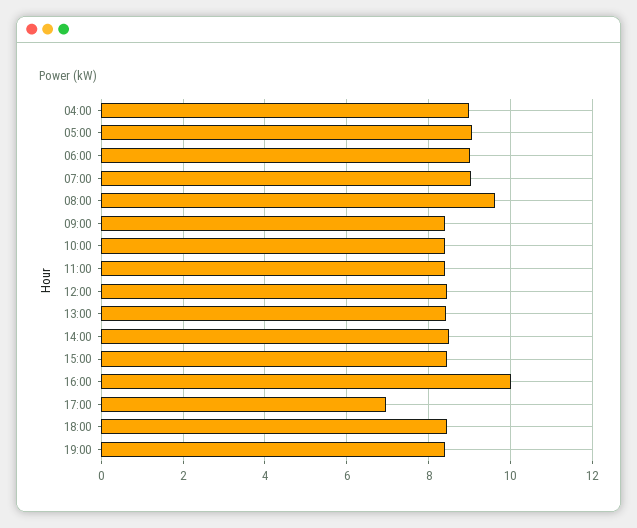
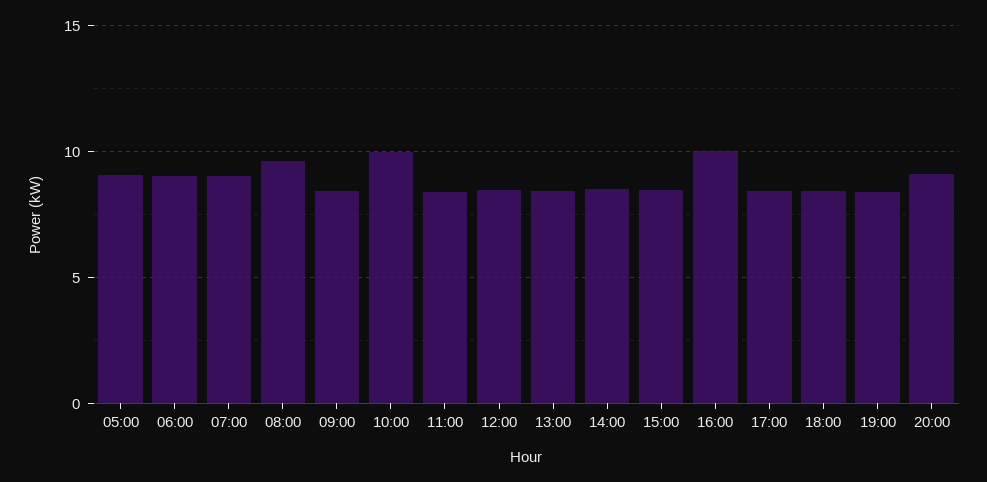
04:00: 9 -> none
10:00: 8.4 -> 10
17:00: 7 -> 8.5
20:00: none -> 9

